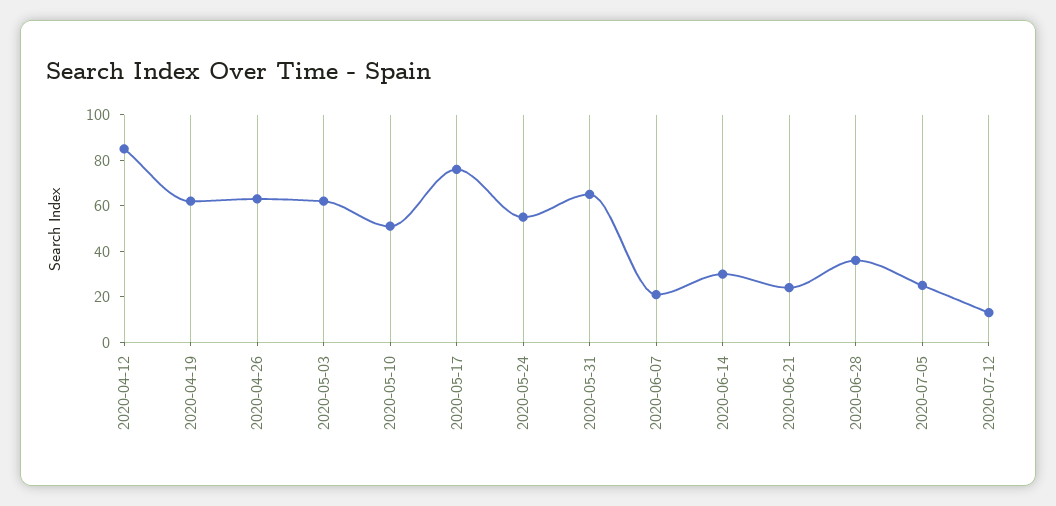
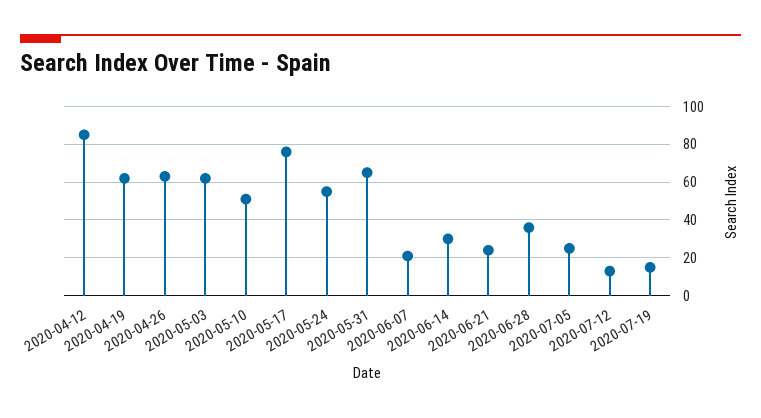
2020-07-19: none -> 15

